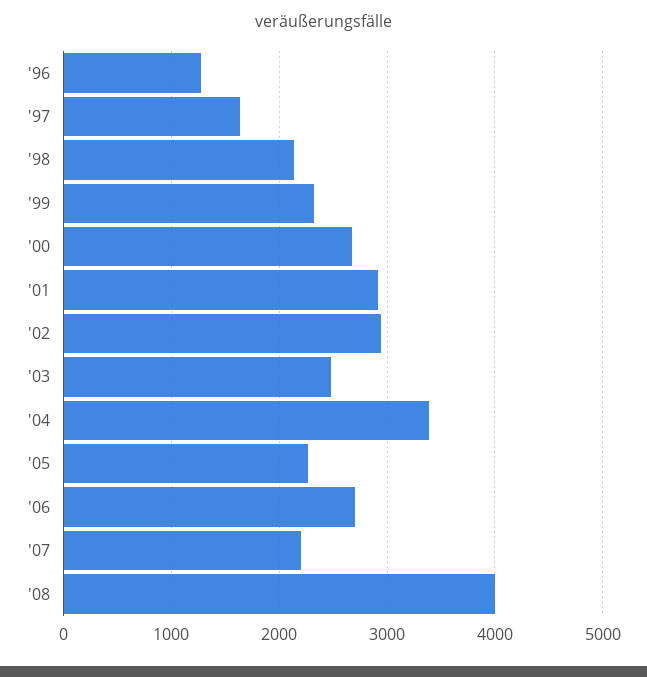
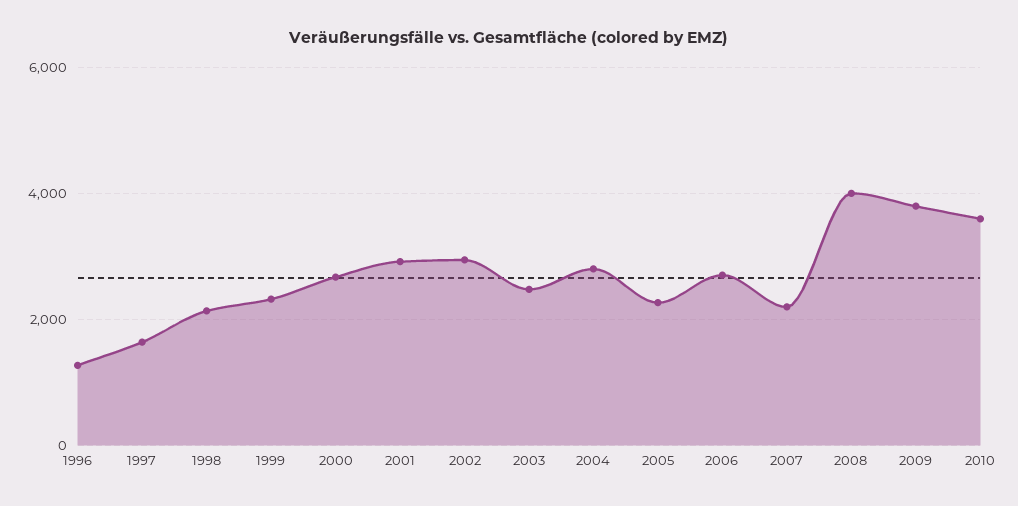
'04: 3400 -> 2800
2009: none -> 3800
2010: none -> 3600

